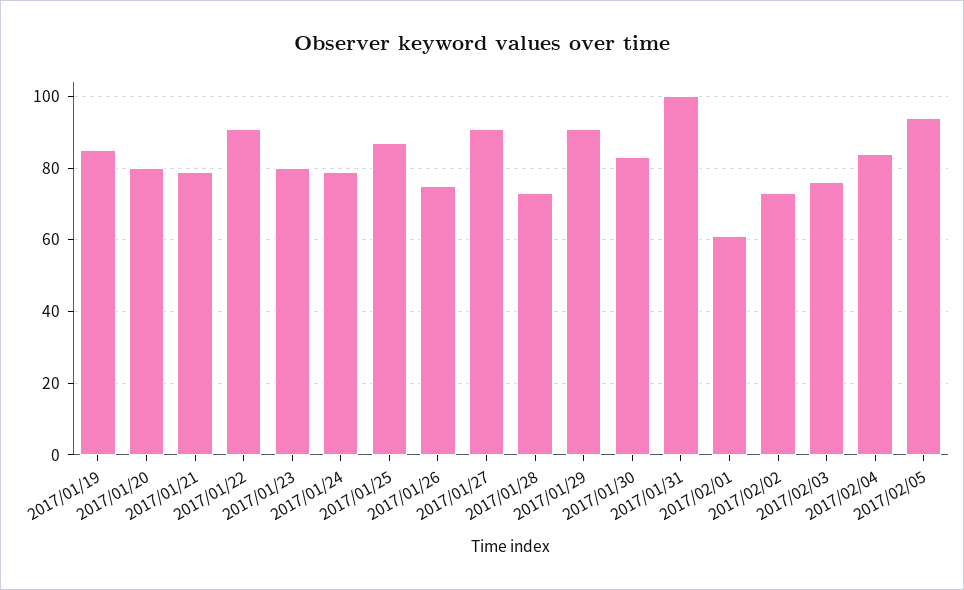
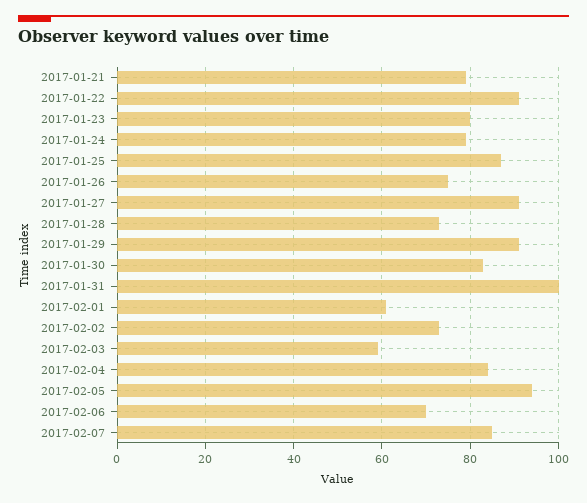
2017/01/19: 85 -> none
2017/01/20: 80 -> none
2017/02/03: 75 -> 60
2017-02-06: none -> 70
2017-02-07: none -> 85

